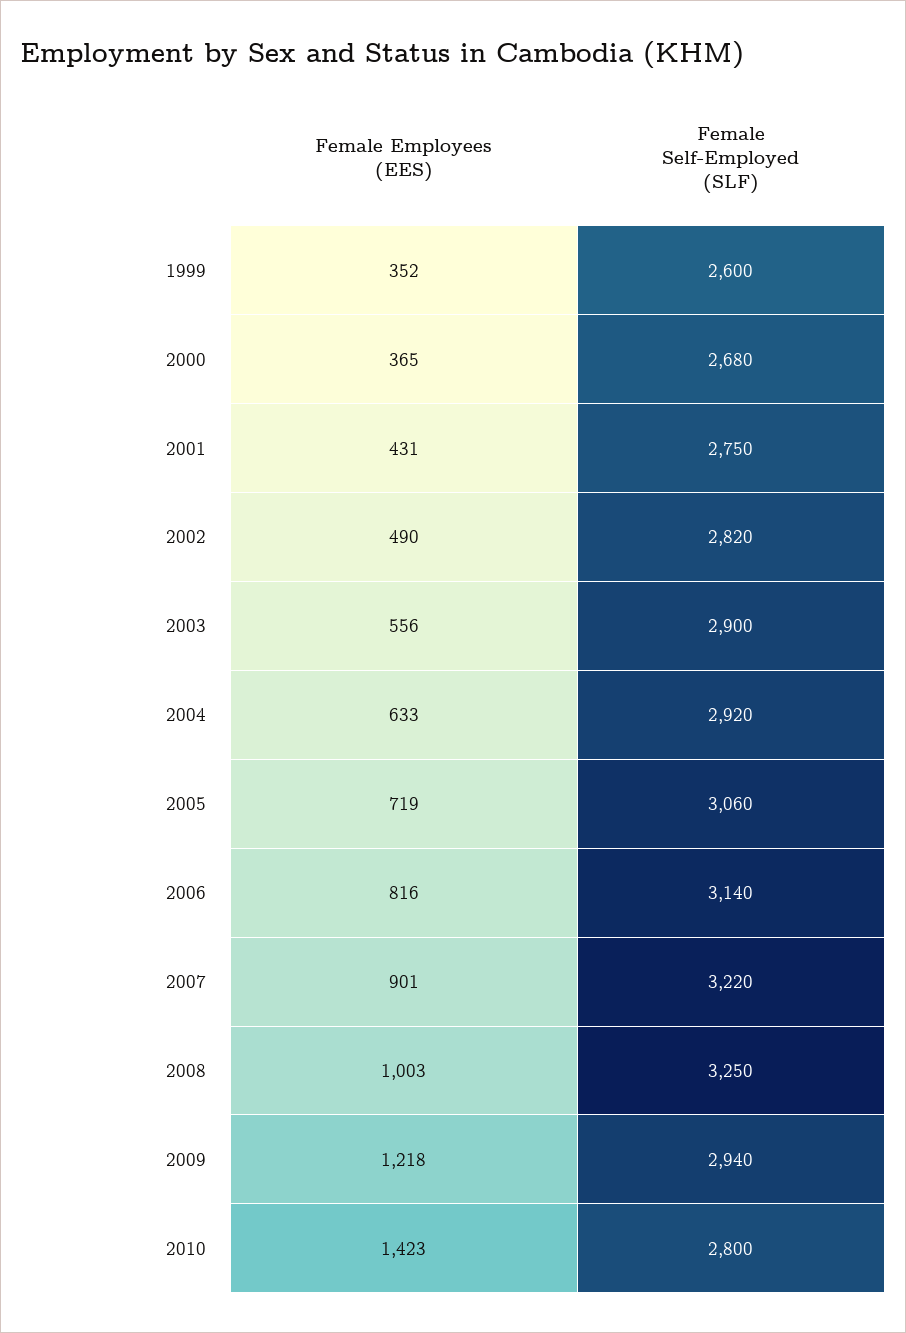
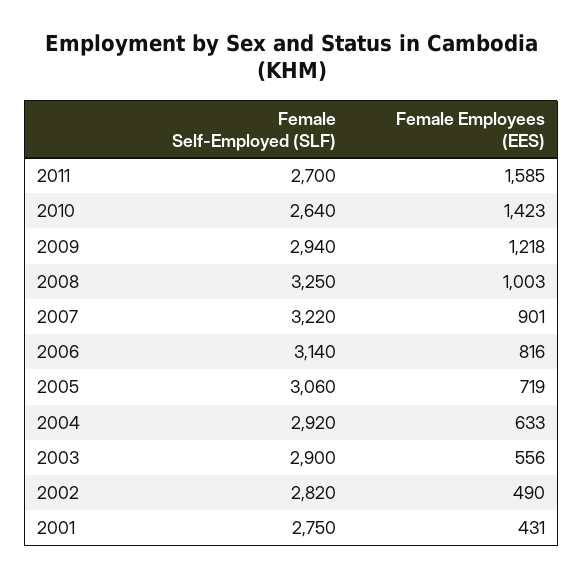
Female Employees (EES), 1999: 352 -> none
Female Self-Employed (SLF), 1999: 2600 -> none
Female Employees (EES), 2000: 365 -> none
Female Self-Employed (SLF), 2000: 2680 -> none
Female Self-Employed (SLF), 2010: 2800 -> 2640
Female Self-Employed (SLF), 2011: none -> 2700
Female Employees (EES), 2011: none -> 1585

